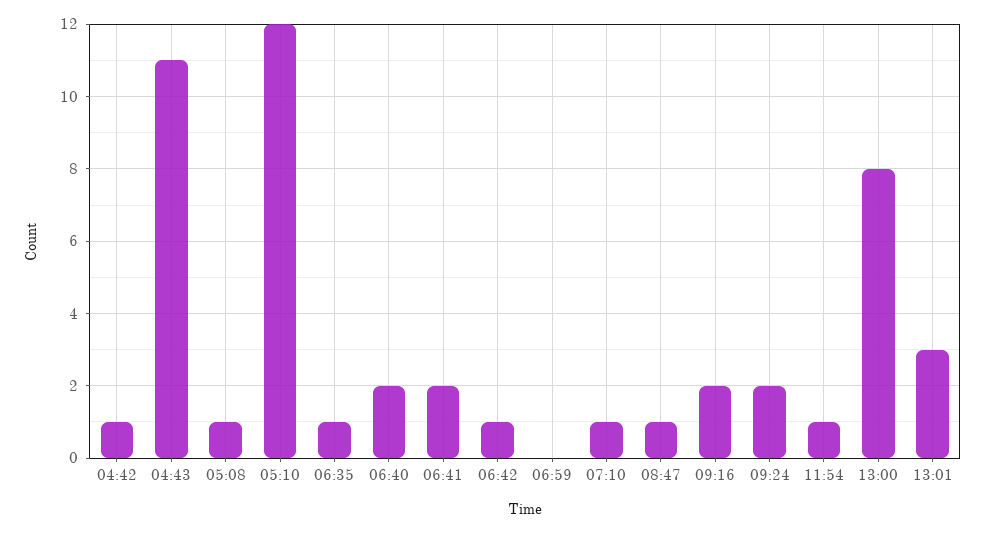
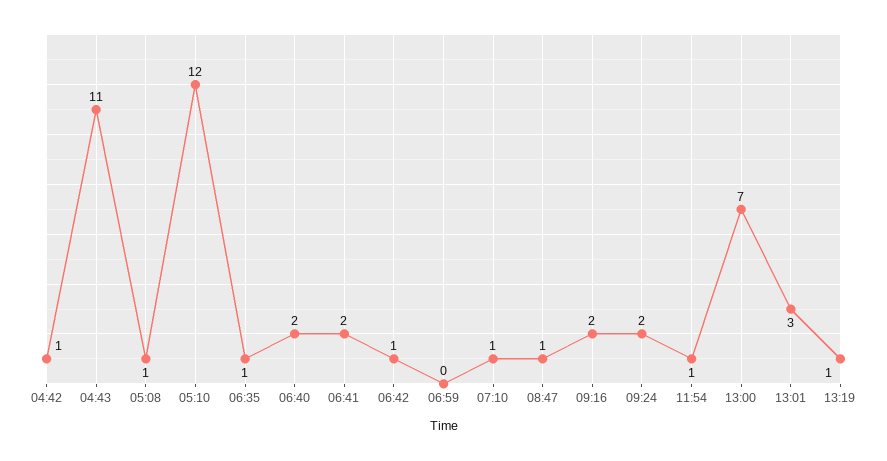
13:00: 8 -> 7
13:19: none -> 1

